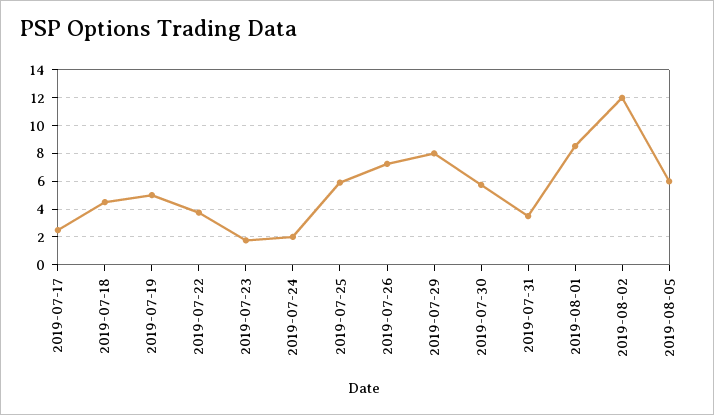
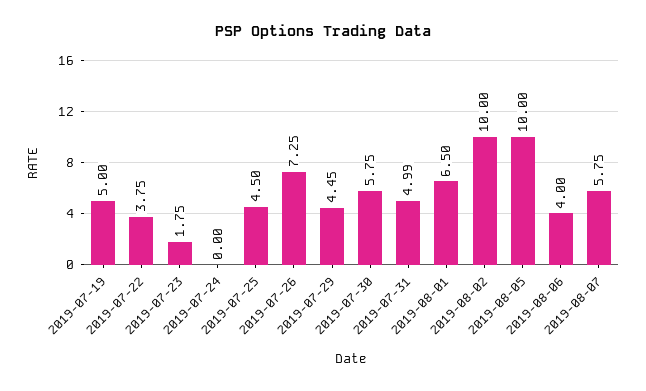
2019-07-17: 2.5 -> none
2019-07-18: 4.5 -> none
2019-07-24: 2 -> 0
2019-07-25: 6 -> 4.5
2019-07-29: 8 -> 4.45
2019-07-31: 3.5 -> 4.99
2019-08-01: 8.5 -> 6.5
2019-08-02: 12 -> 10
2019-08-05: 6 -> 10
2019-08-06: none -> 4
2019-08-07: none -> 5.75

